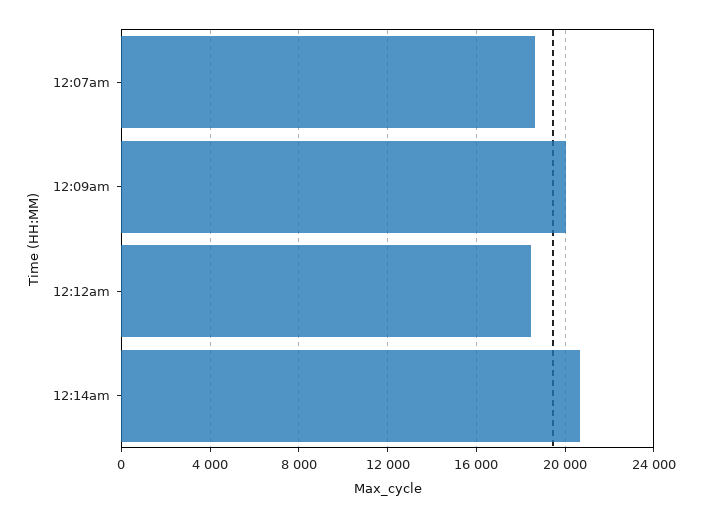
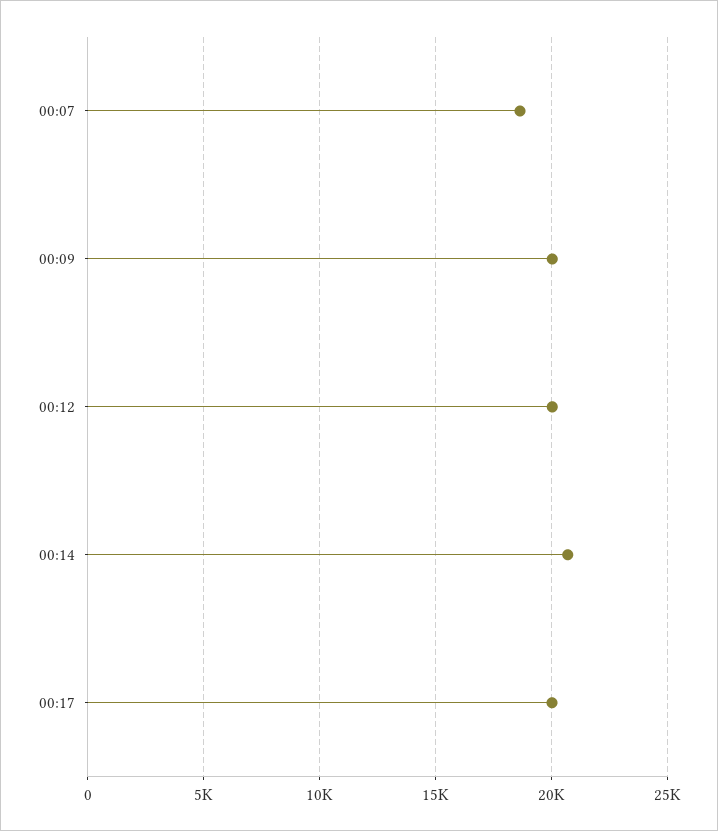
12:12am: 18500 -> 20000
00:17: none -> 20000

